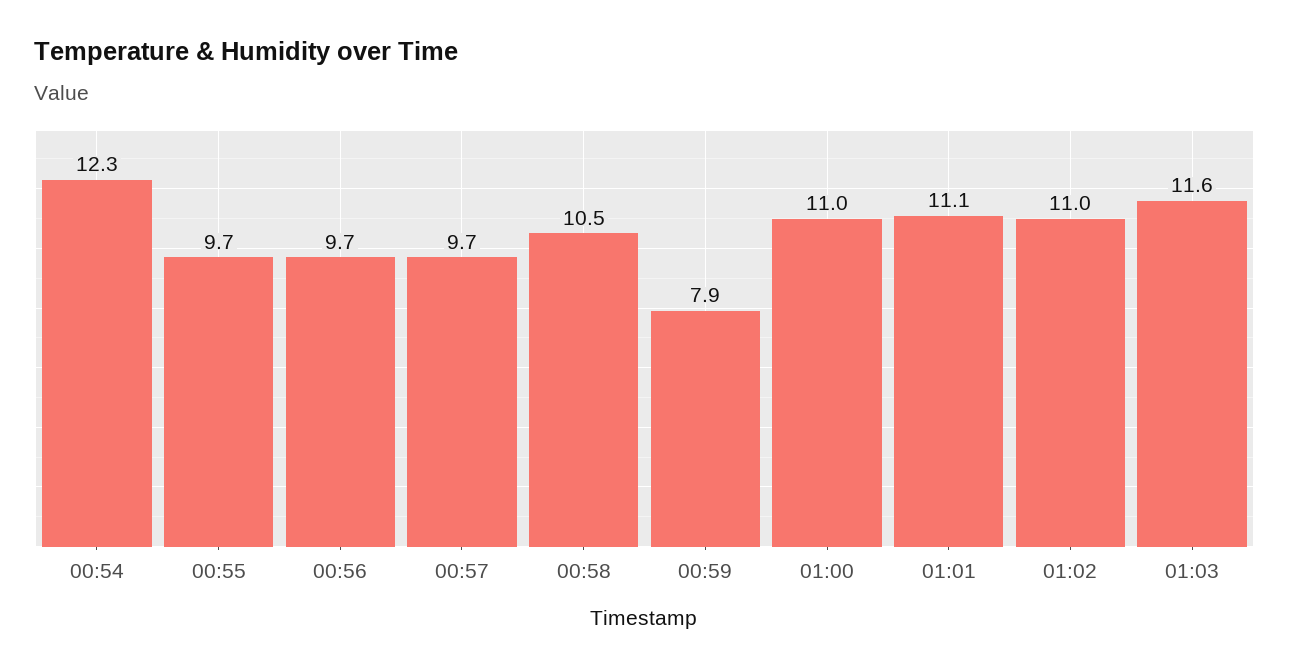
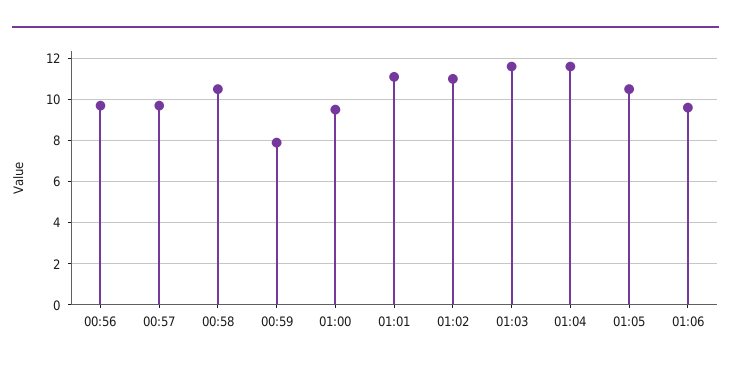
00:54: 12.3 -> none
00:55: 9.7 -> none
01:00: 11 -> 9.5
01:04: none -> 11.5
01:05: none -> 10.5
01:06: none -> 9.5

